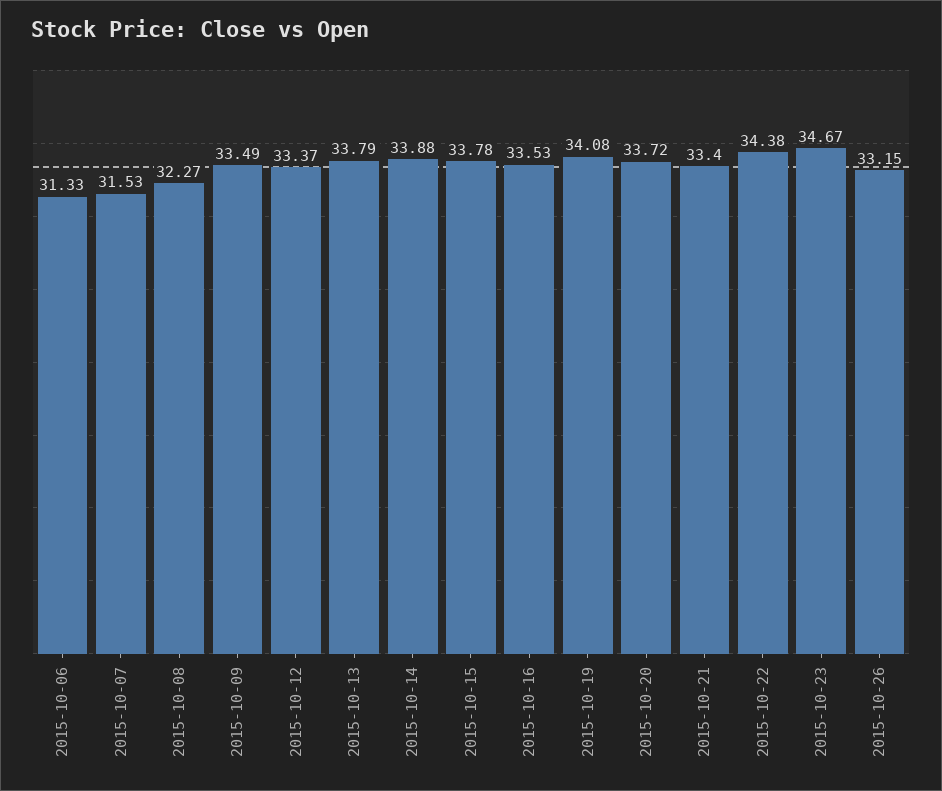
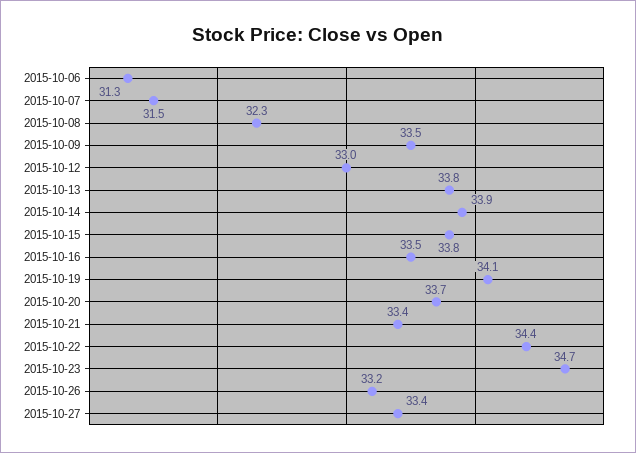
2015-10-12: 33.37 -> 33
2015-10-27: none -> 33.4

